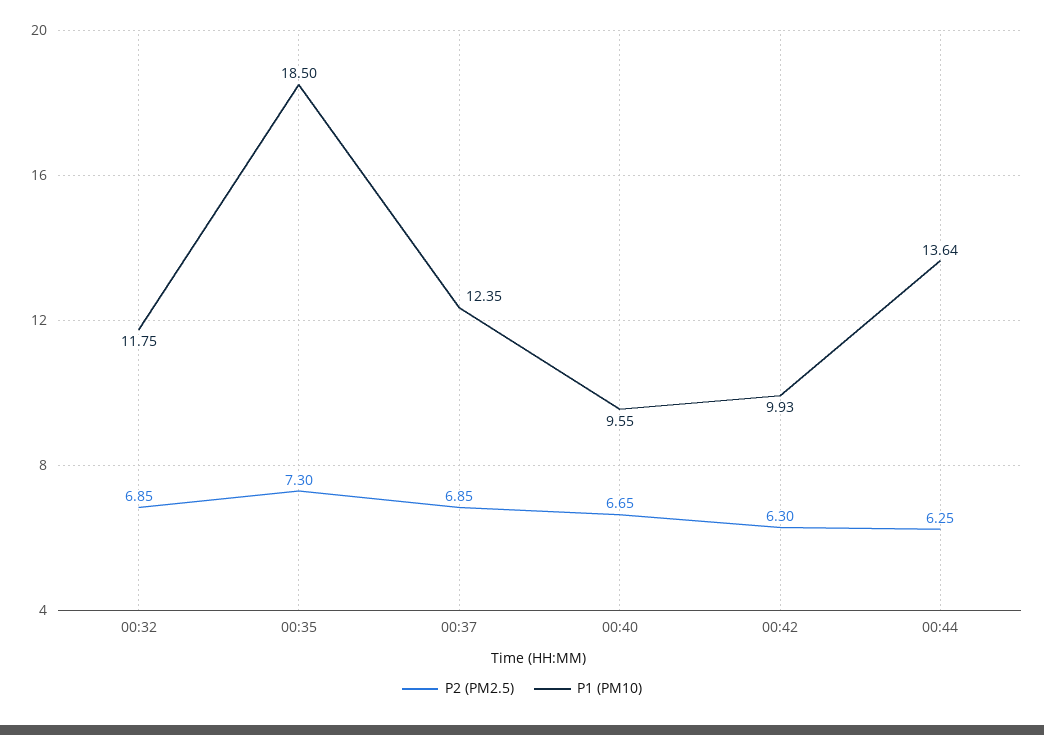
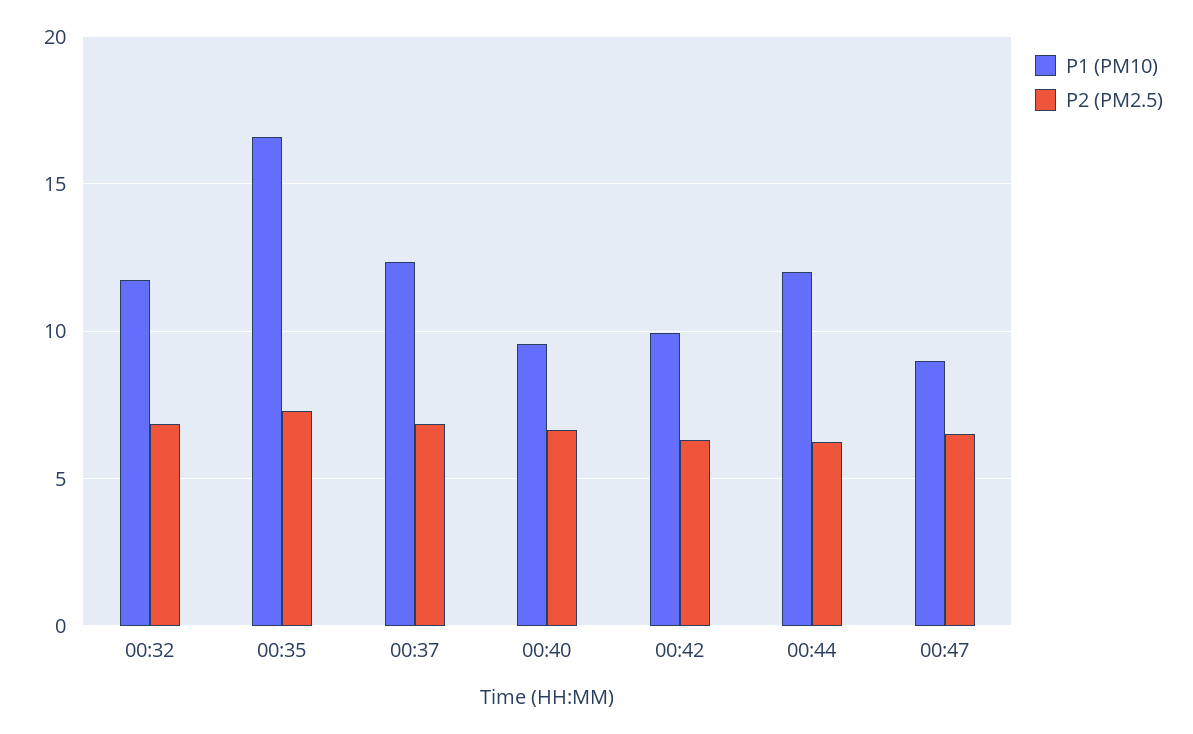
P1 (PM10), 00:35: 18.5 -> 16.5
P1 (PM10), 00:44: 13.64 -> 12
P1 (PM10), 00:47: none -> 9
P2 (PM2.5), 00:47: none -> 6.5

